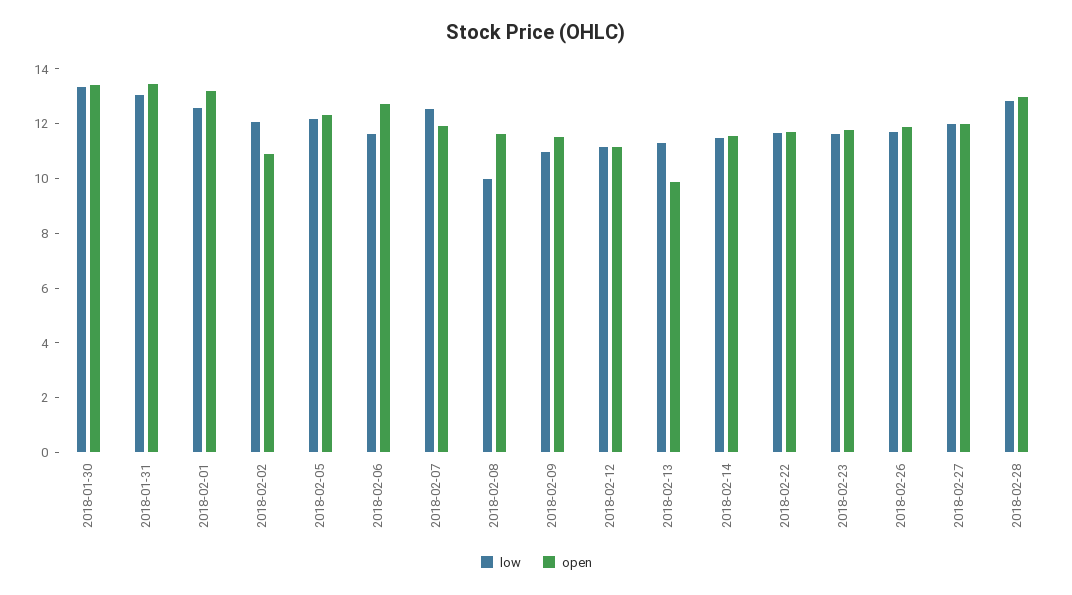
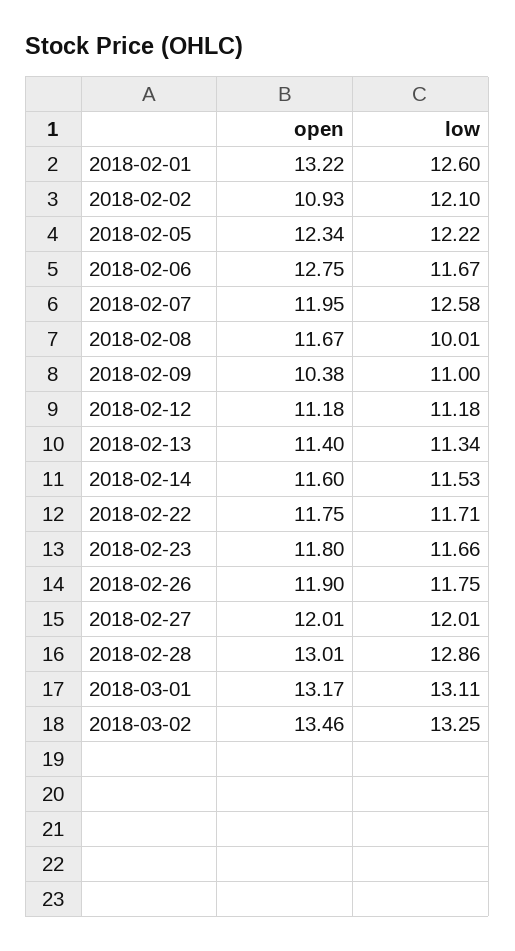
low, 2018-01-30: 13.5 -> none
open, 2018-01-30: 13.5 -> none
low, 2018-01-31: 13 -> none
open, 2018-01-31: 13.5 -> none
open, 2018-02-09: 11.5 -> 10.38
open, 2018-02-13: 10 -> 11.4
open, 2018-03-01: none -> 13.17
low, 2018-03-01: none -> 13.11
open, 2018-03-02: none -> 13.46
low, 2018-03-02: none -> 13.25

